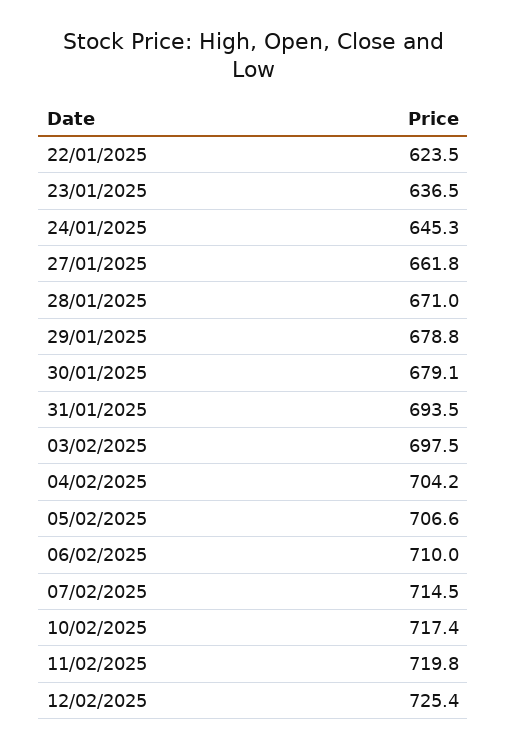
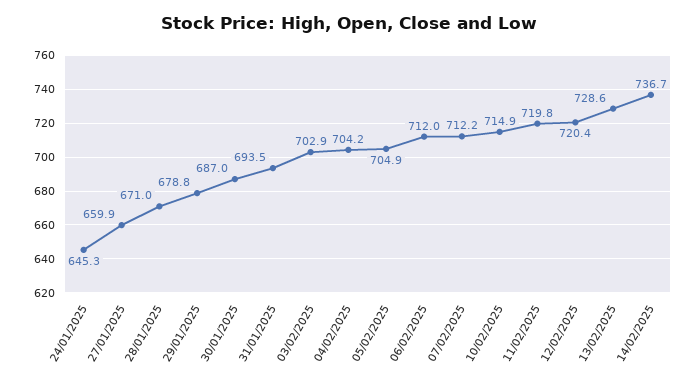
22/01/2025: 623.5 -> none
23/01/2025: 636.5 -> none
27/01/2025: 661.8 -> 659.9
30/01/2025: 679.1 -> 687
03/02/2025: 697.5 -> 702.9
05/02/2025: 706.6 -> 704.9
06/02/2025: 710 -> 712
07/02/2025: 714.5 -> 712.2
10/02/2025: 717.4 -> 714.9
12/02/2025: 725.4 -> 720.4
13/02/2025: none -> 728.6
14/02/2025: none -> 736.7

